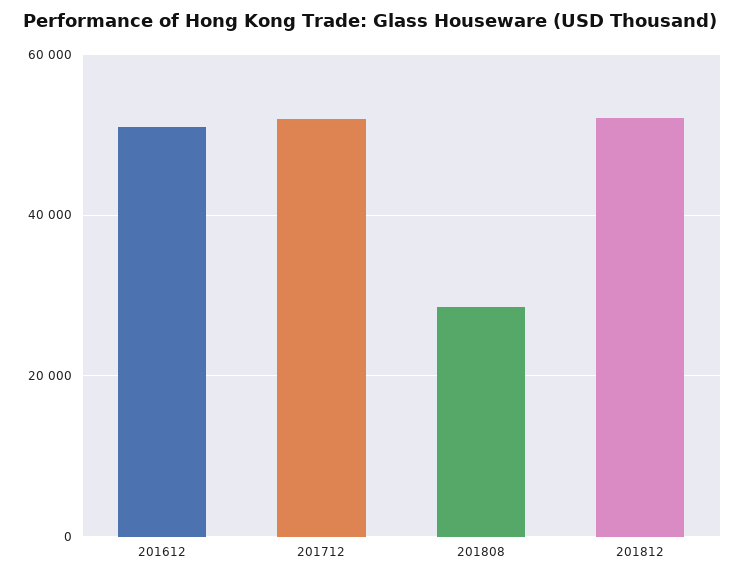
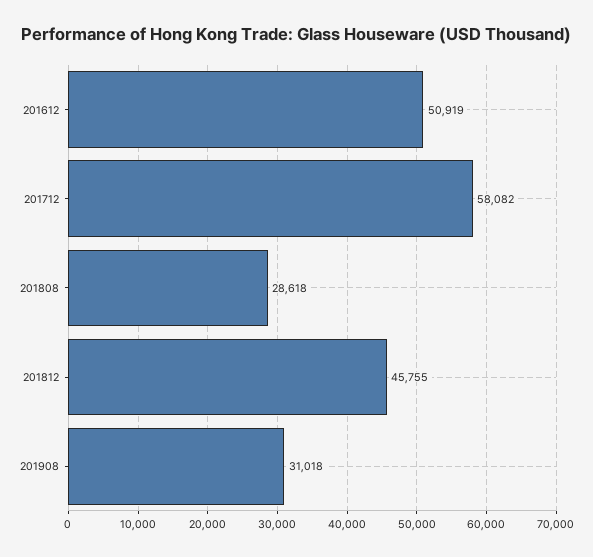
201712: 52000 -> 58082
201812: 52000 -> 45755
201908: none -> 31018

